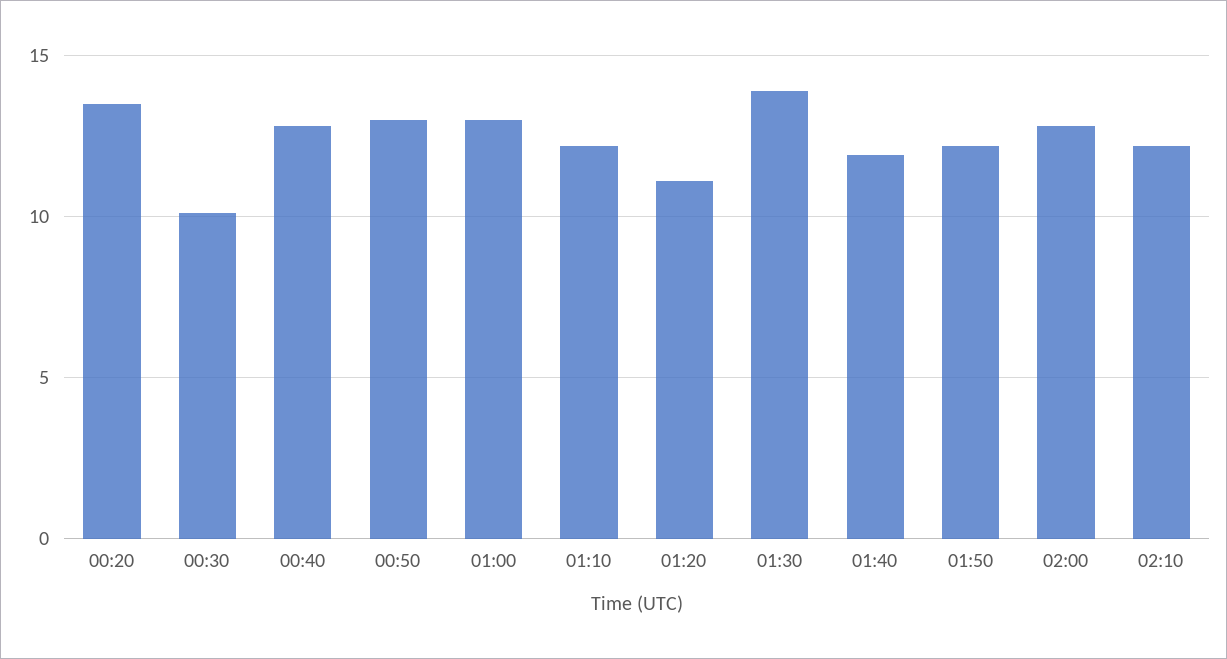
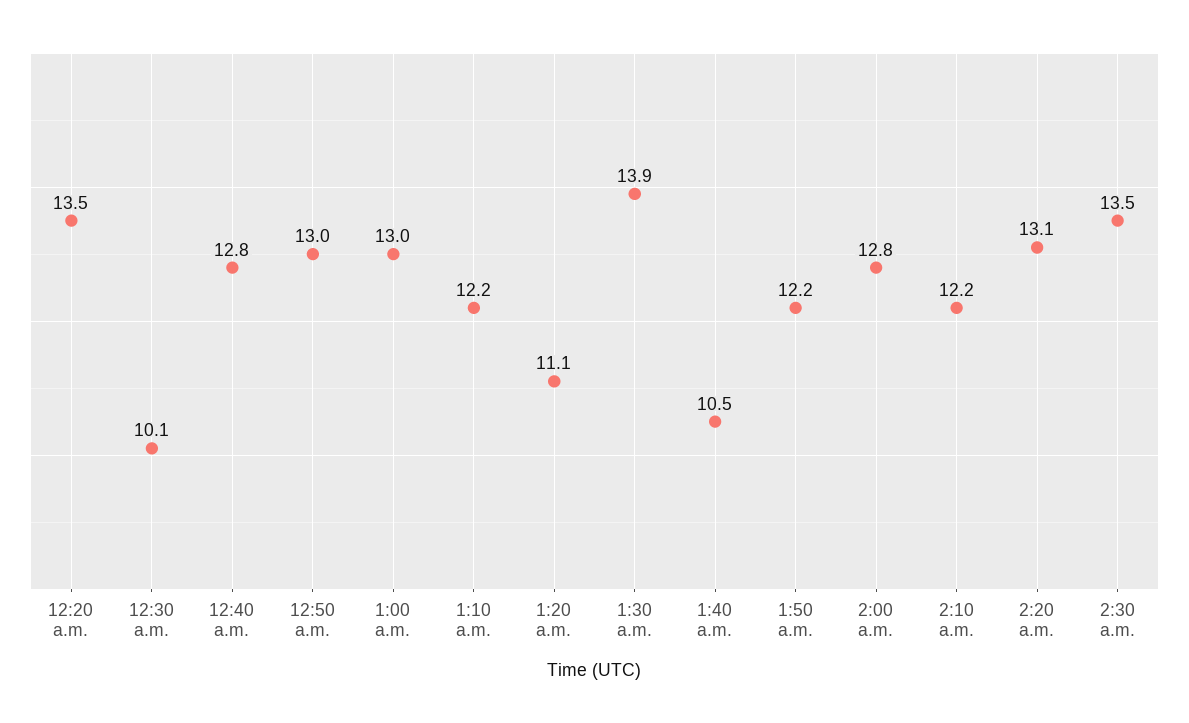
01:40: 12 -> 10.5
2:20 a.m.: none -> 13.1
2:30 a.m.: none -> 13.5

